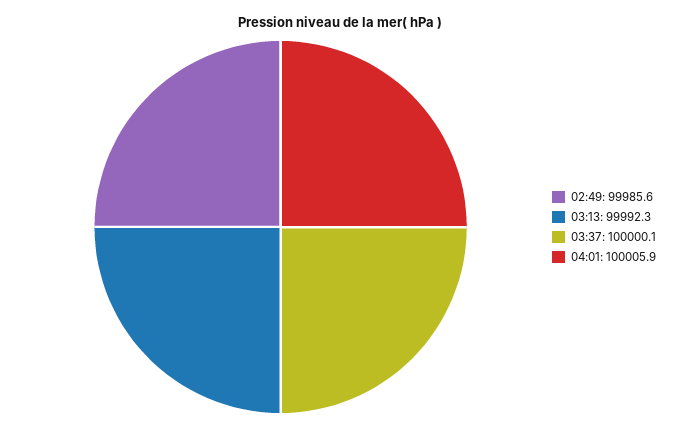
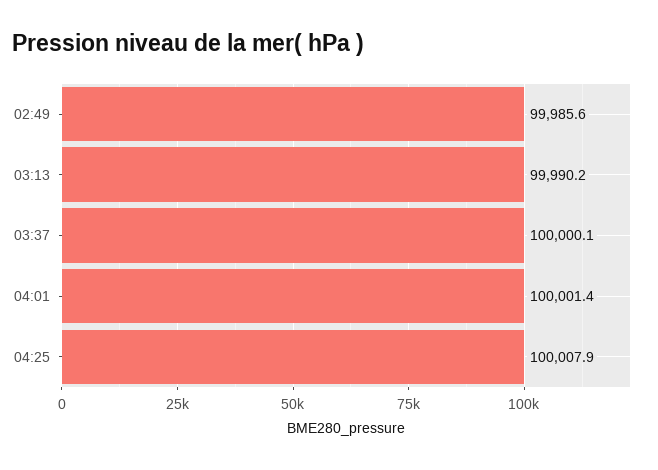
03:13: 99992.3 -> 99990.2
04:01: 100005.9 -> 100001.4
04:25: none -> 100007.9

